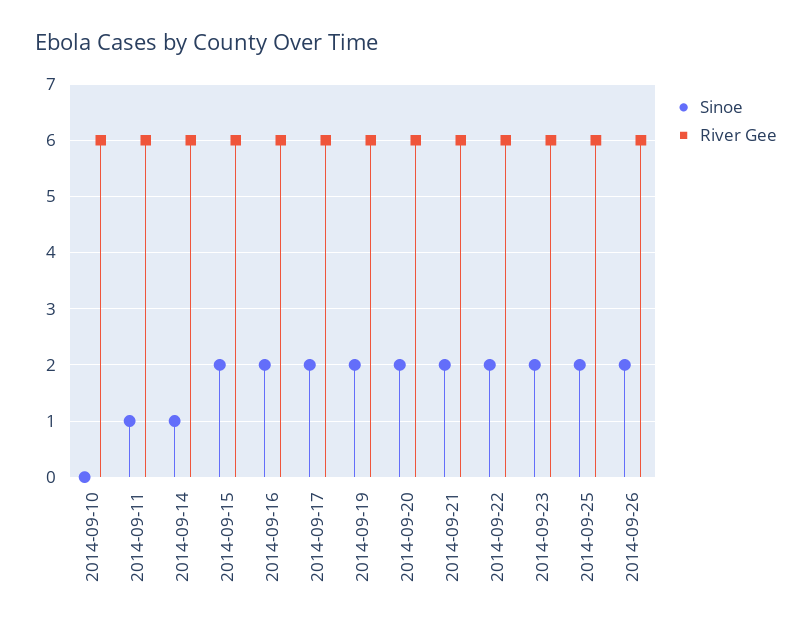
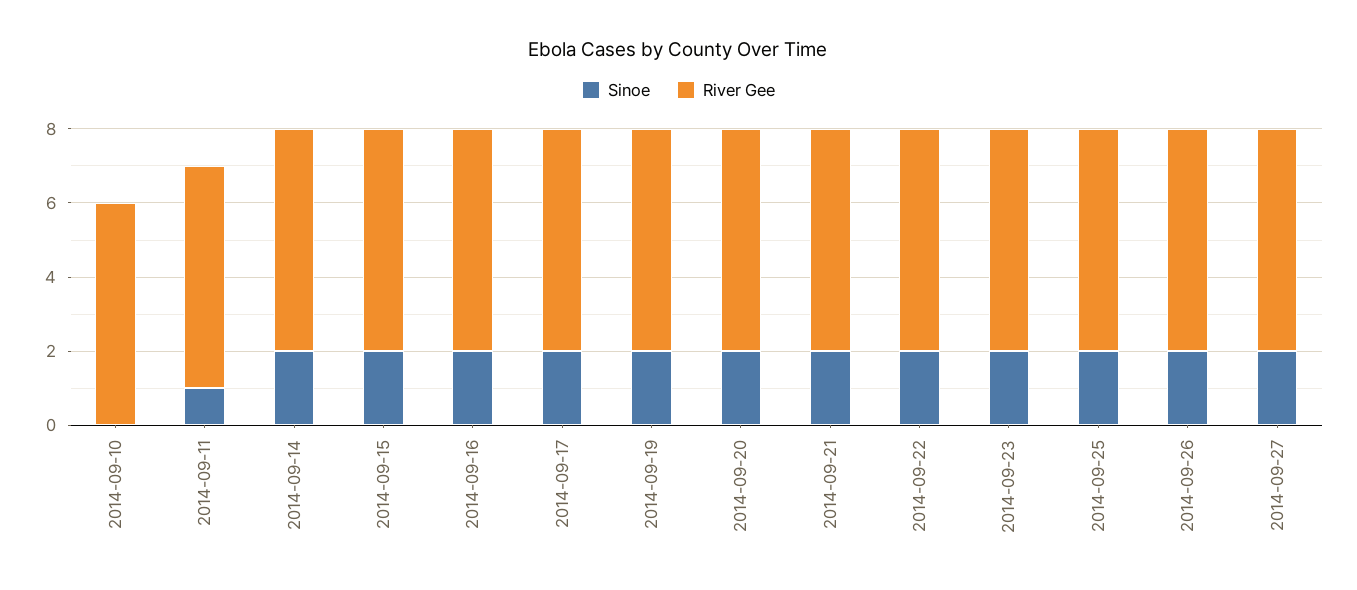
Sinoe, 2014-09-14: 1 -> 2
Sinoe, 2014-09-27: none -> 2
River Gee, 2014-09-27: none -> 6

